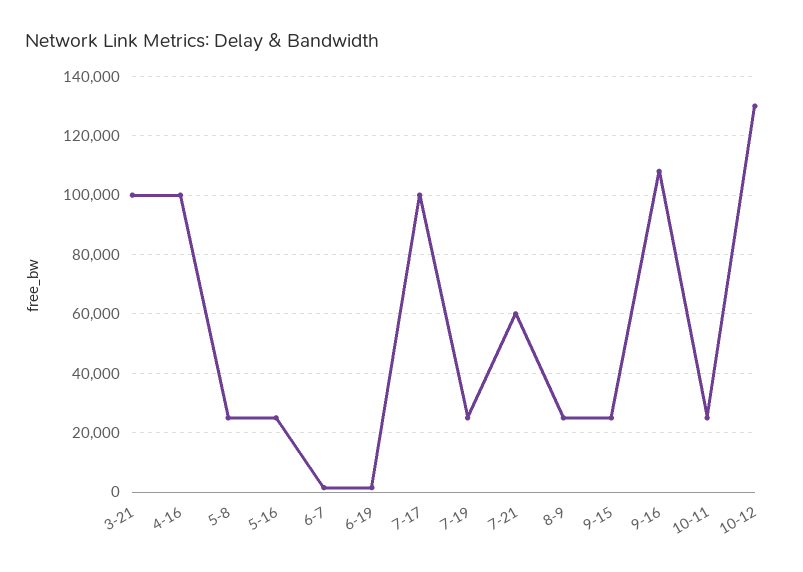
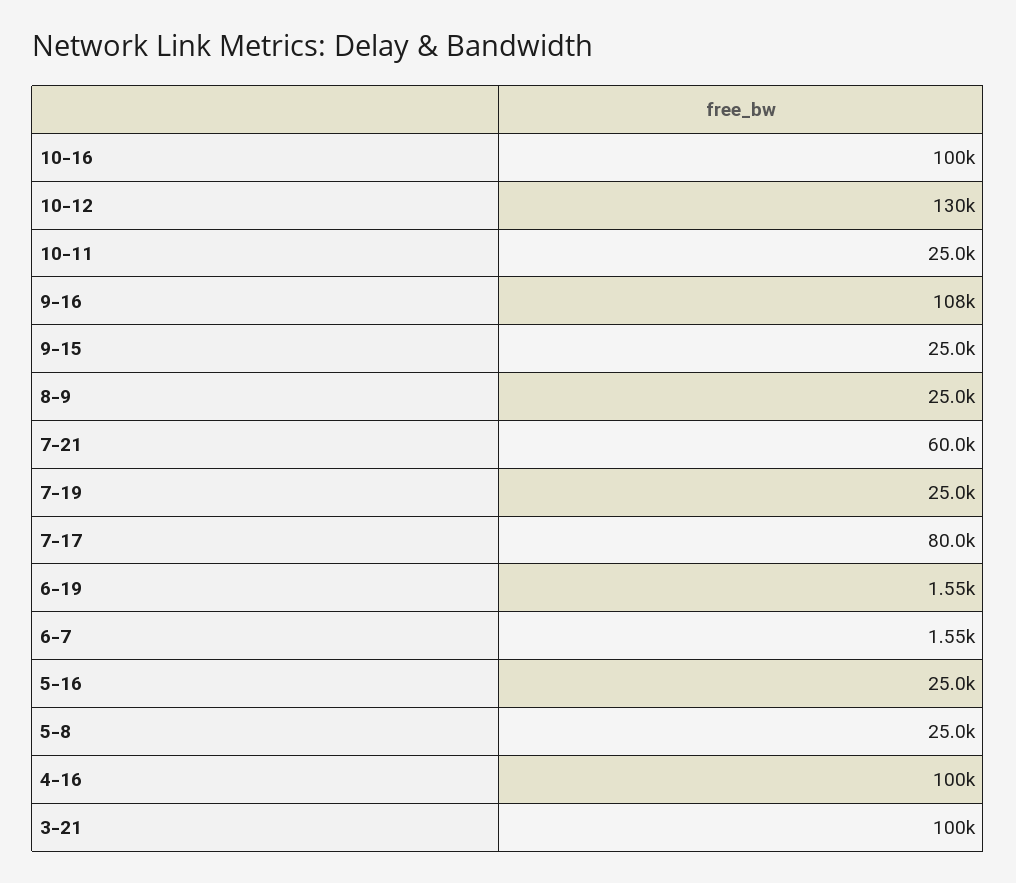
7-17: 100000 -> 80000
10-16: none -> 100000

